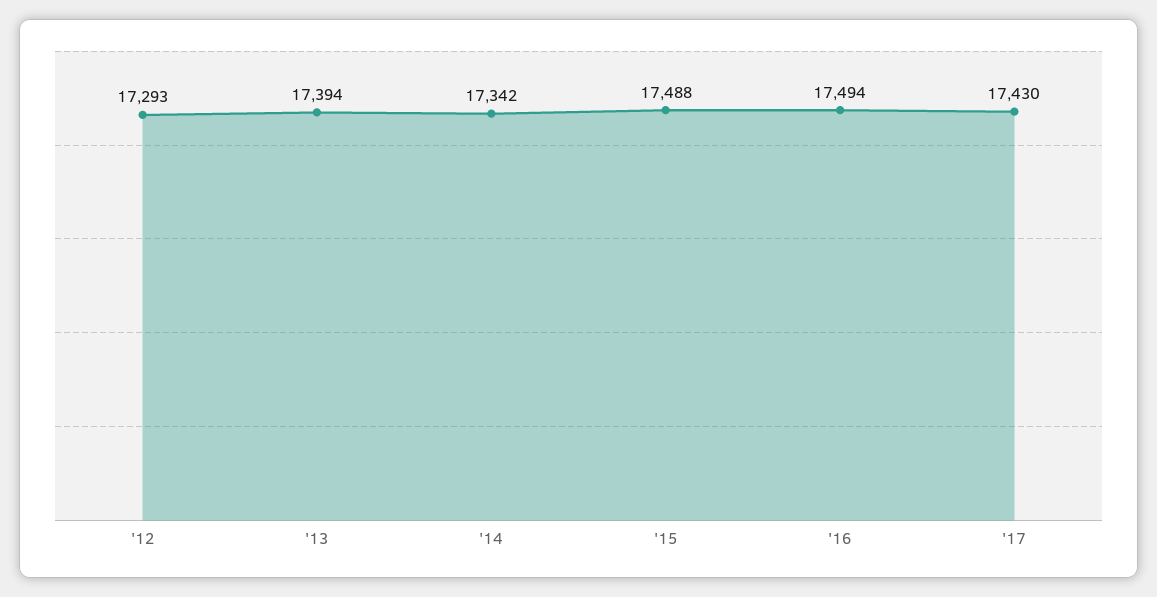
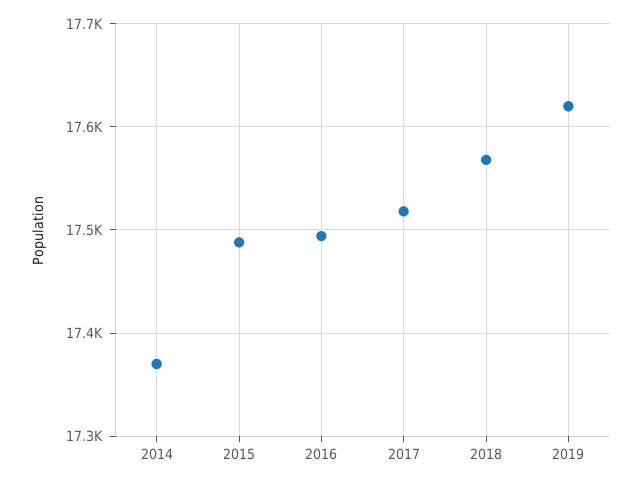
'12: 17293 -> none
'13: 17394 -> none
'14: 17342 -> 17370
'17: 17430 -> 17520
2018: none -> 17570
2019: none -> 17620

